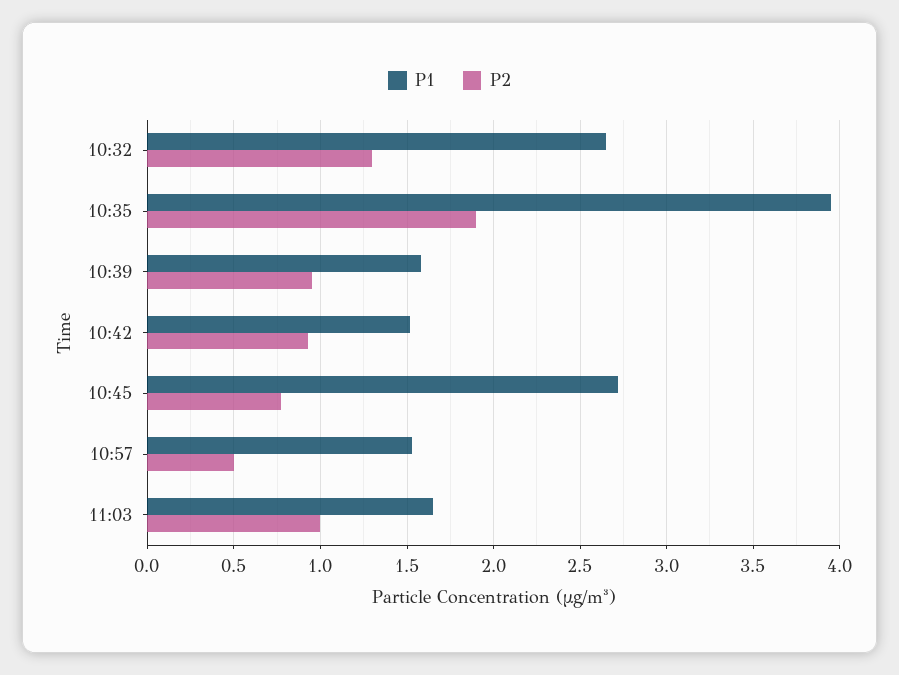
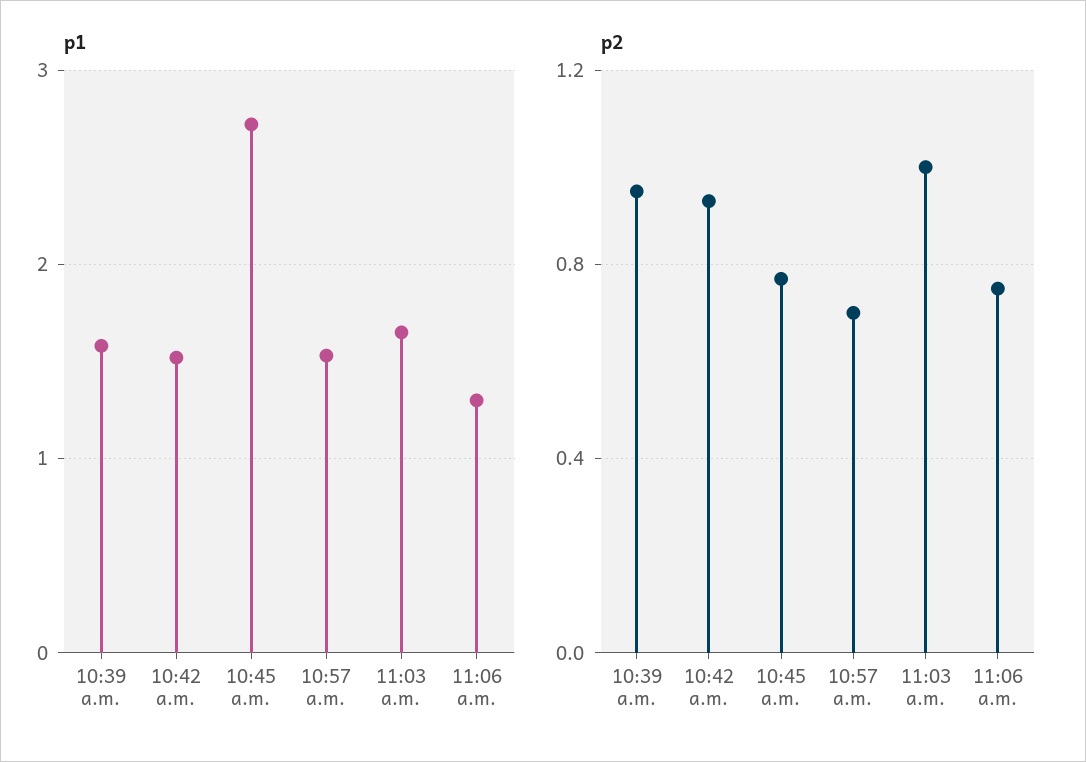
P1, 10:32: 2.65 -> none
P2, 10:32: 1.3 -> none
P1, 10:35: 3.95 -> none
P2, 10:35: 1.9 -> none
P2, 10:57: 0.5 -> 0.7
P1, 11:06 a.m.: none -> 1.3
P2, 11:06 a.m.: none -> 0.75

